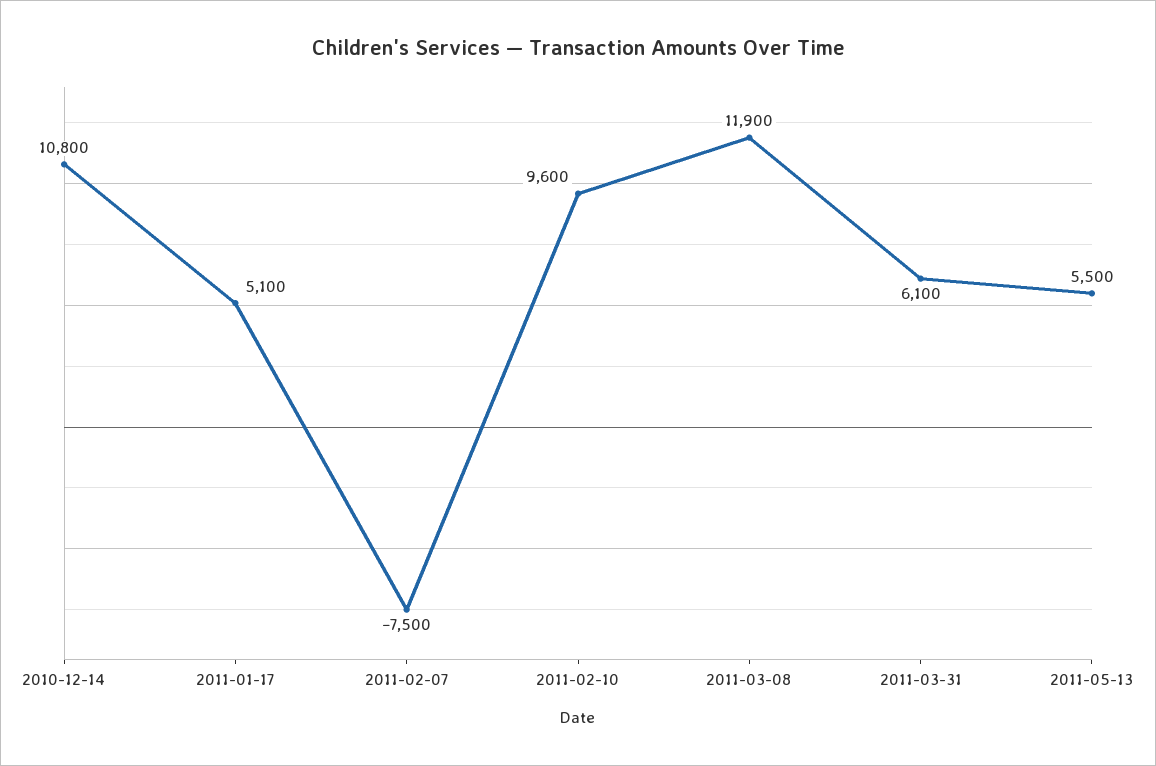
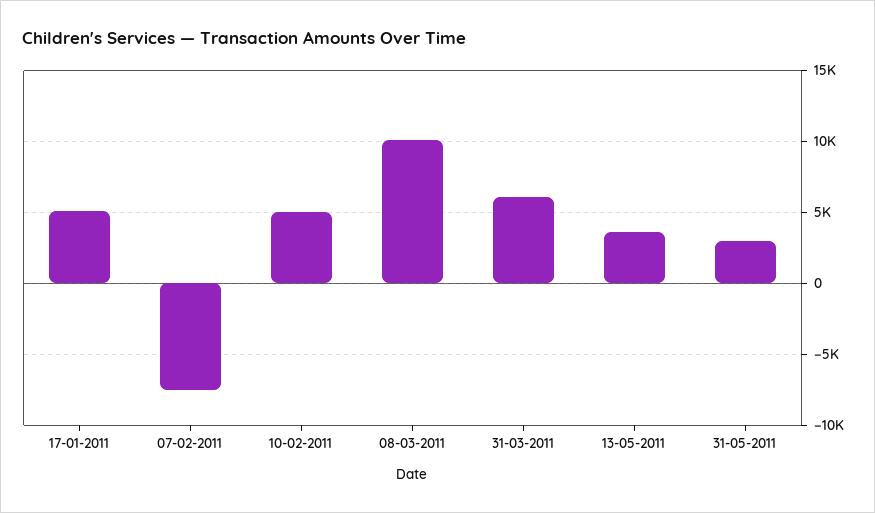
2010-12-14: 10800 -> none
2011-02-10: 9600 -> 5000
2011-03-08: 11900 -> 10000
2011-05-13: 5500 -> 3500
31-05-2011: none -> 3000

